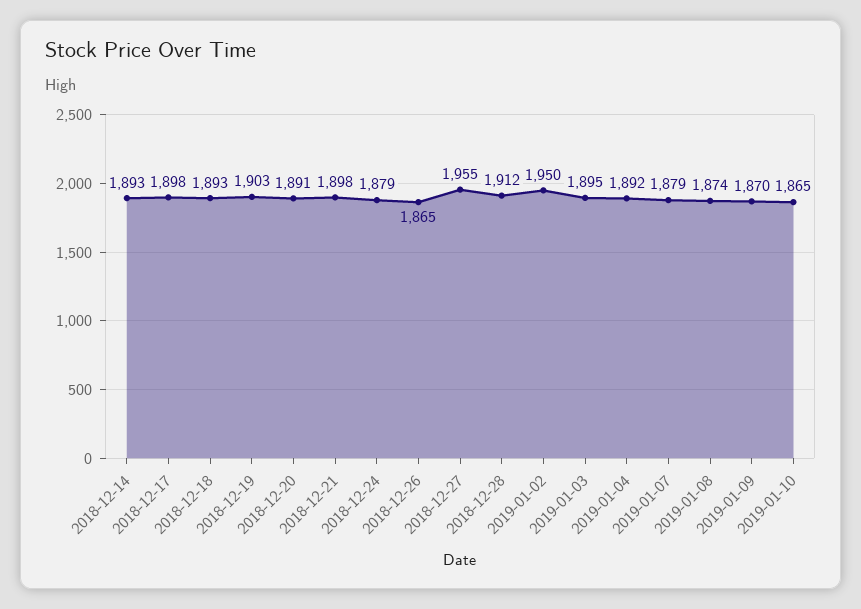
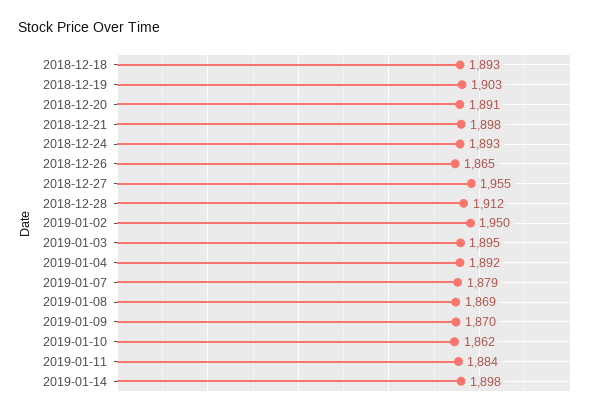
2018-12-14: 1893 -> none
2018-12-17: 1898 -> none
2018-12-24: 1879 -> 1893
2019-01-08: 1874 -> 1869
2019-01-10: 1865 -> 1862
2019-01-11: none -> 1884
2019-01-14: none -> 1898

